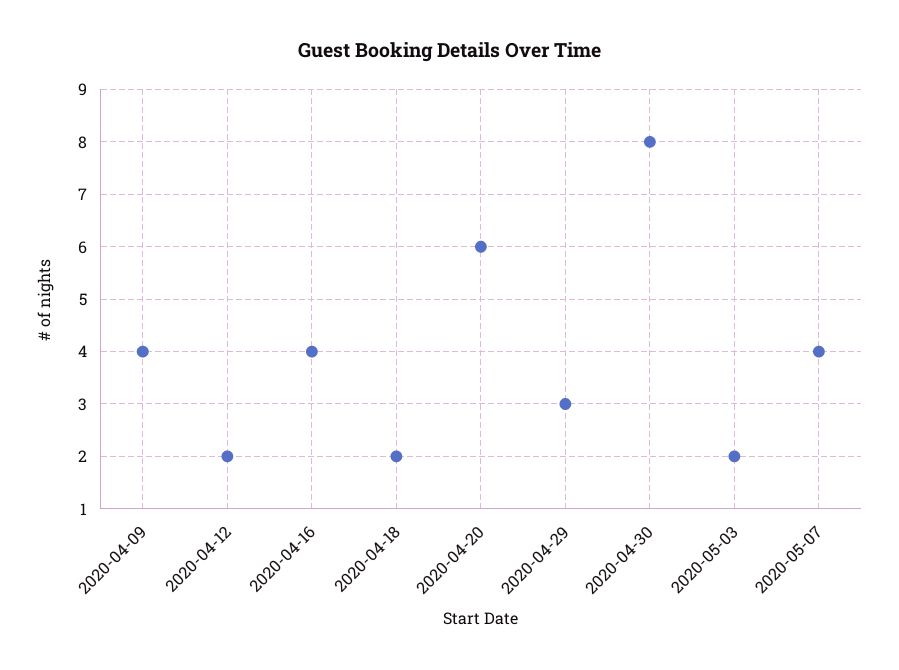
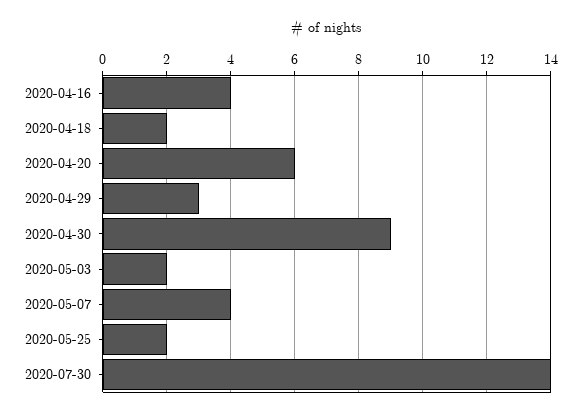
2020-04-09: 4 -> none
2020-04-12: 2 -> none
2020-04-30: 8 -> 9
2020-05-25: none -> 2
2020-07-30: none -> 14

